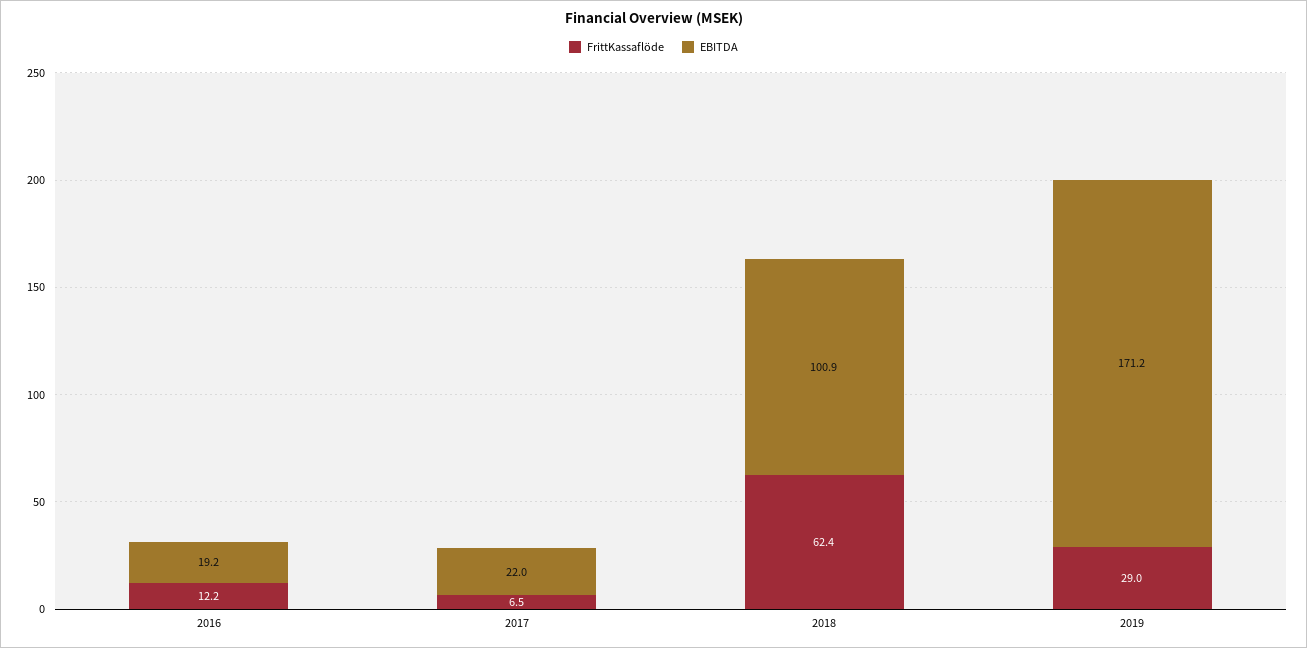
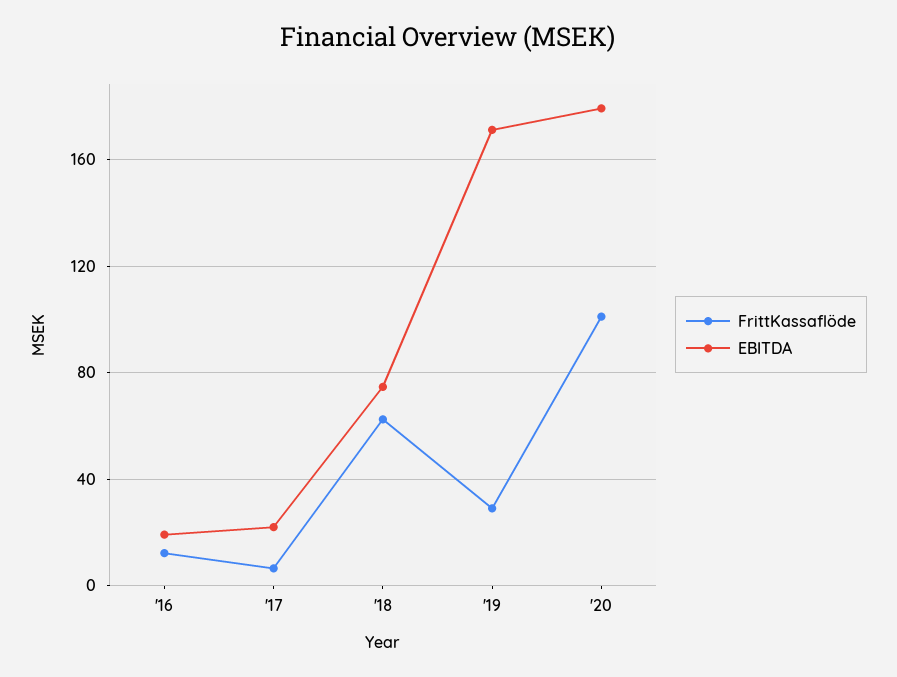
EBITDA, 2018: 100.9 -> 75
FrittKassaflöde, '20: none -> 100
EBITDA, '20: none -> 180

